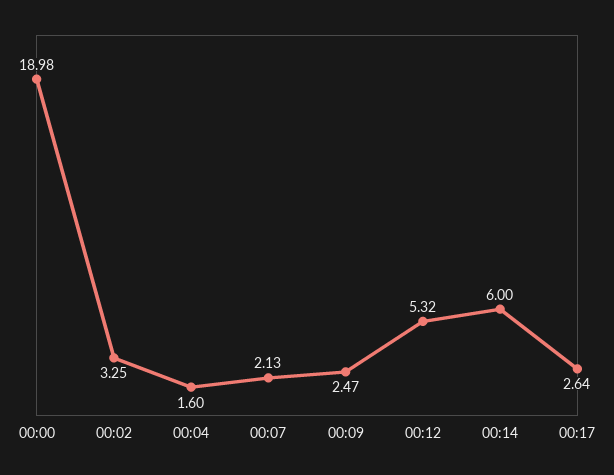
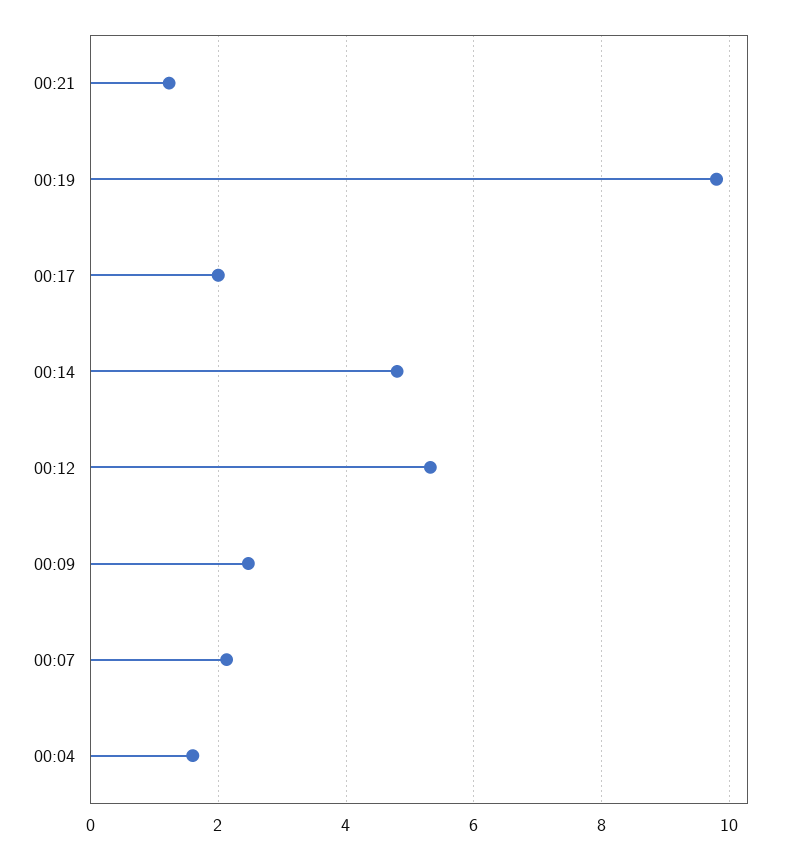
00:00: 18.98 -> none
00:02: 3.25 -> none
00:14: 6 -> 4.8
00:17: 2.64 -> 2
00:21: none -> 1.2
00:19: none -> 9.8

